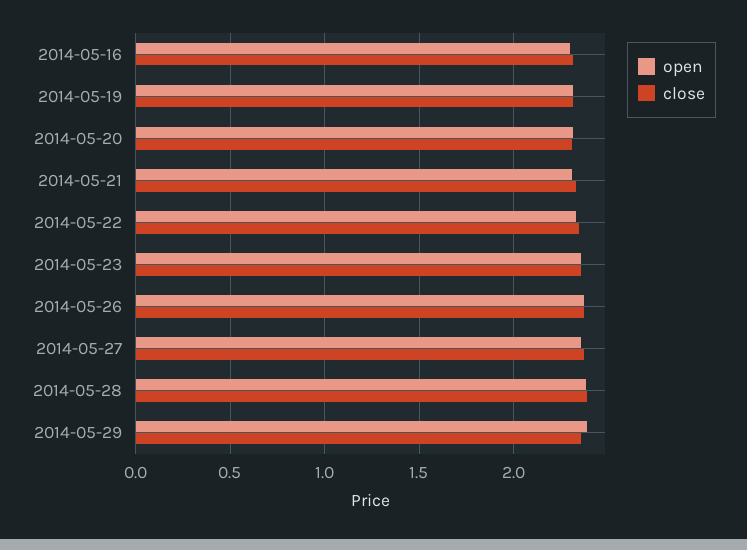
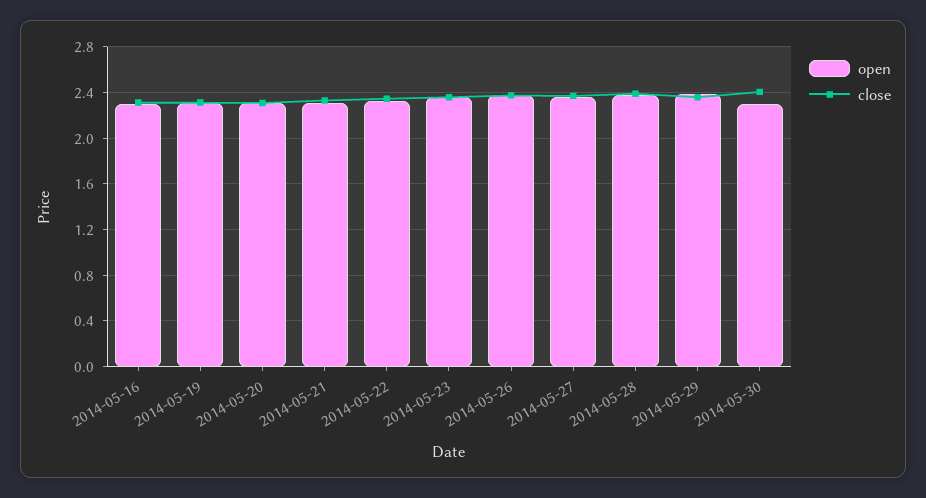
open, 2014-05-30: none -> 2.3
close, 2014-05-30: none -> 2.4

